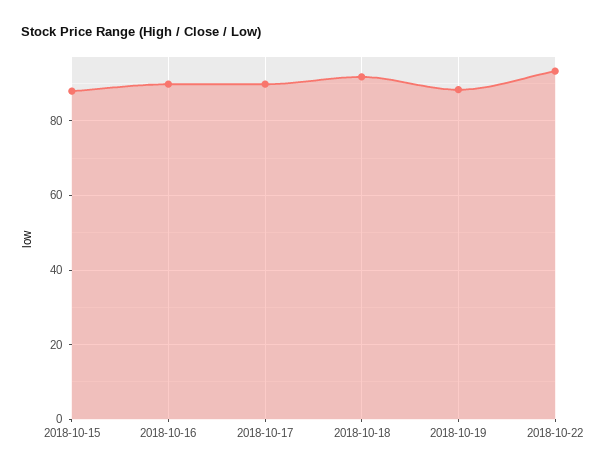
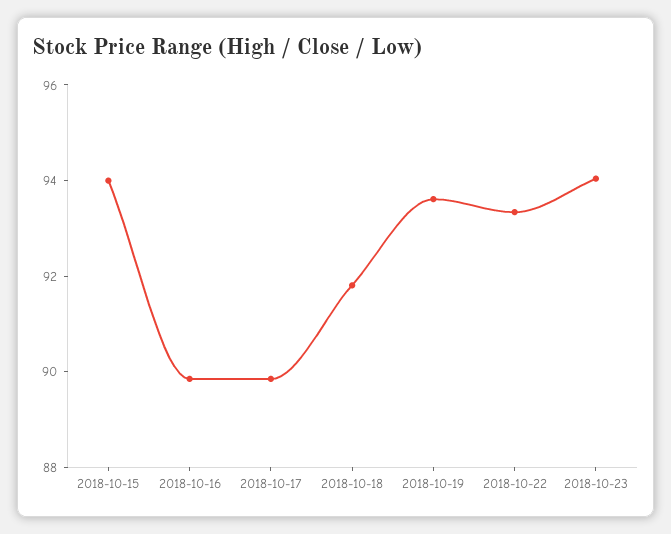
2018-10-15: 88 -> 94
2018-10-19: 88 -> 93.5
2018-10-23: none -> 94

